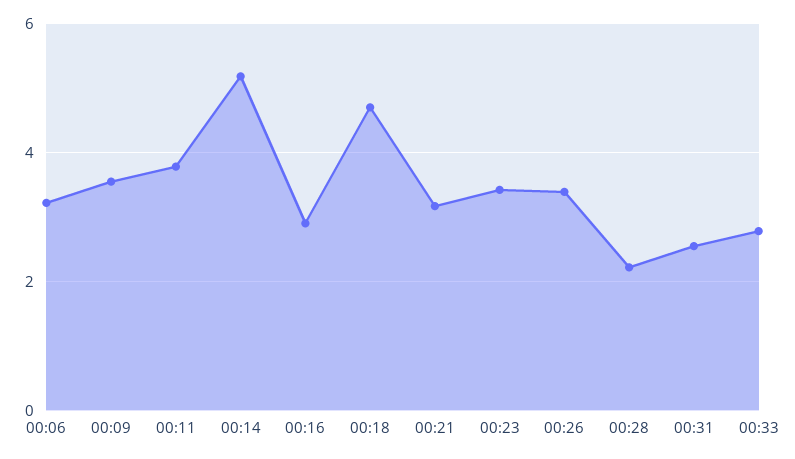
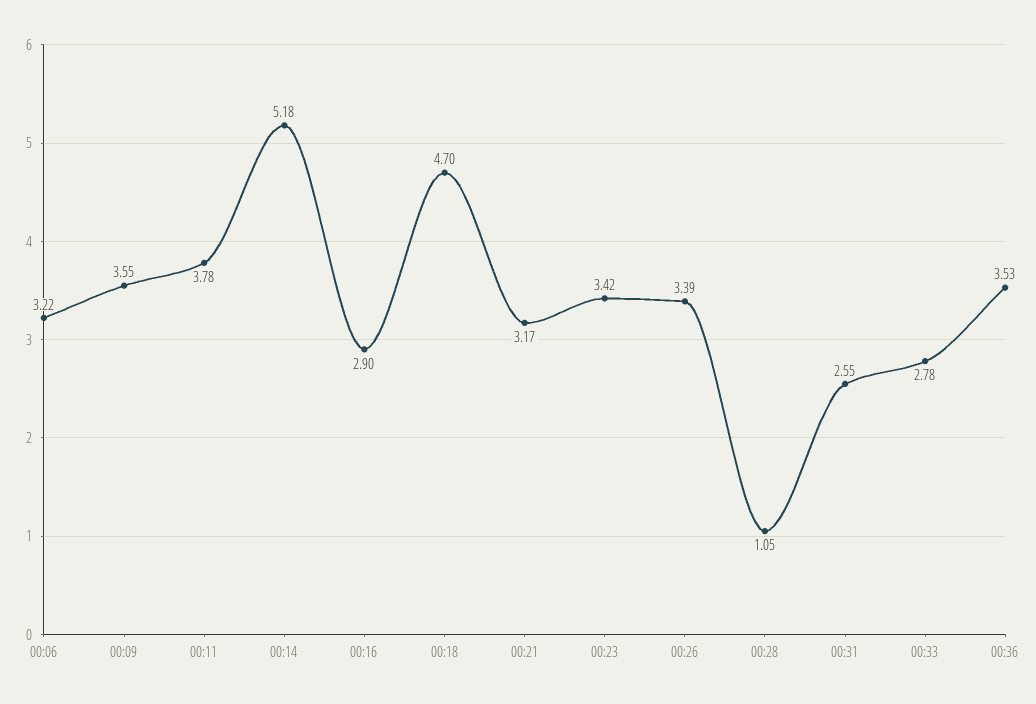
00:28: 2.2 -> 1.05
00:36: none -> 3.53

